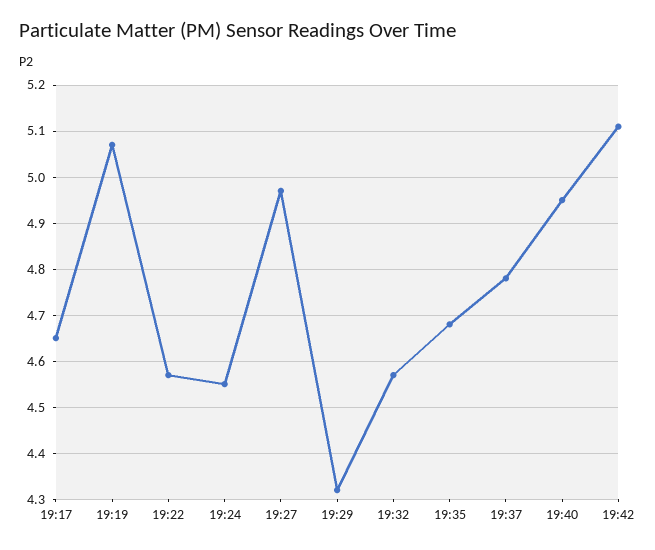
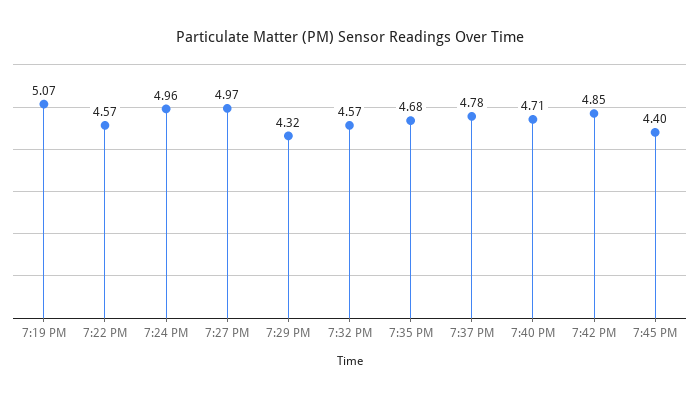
19:17: 4.65 -> none
19:24: 4.55 -> 4.96
19:40: 4.95 -> 4.71
19:42: 5.1 -> 4.85
7:45 PM: none -> 4.4

